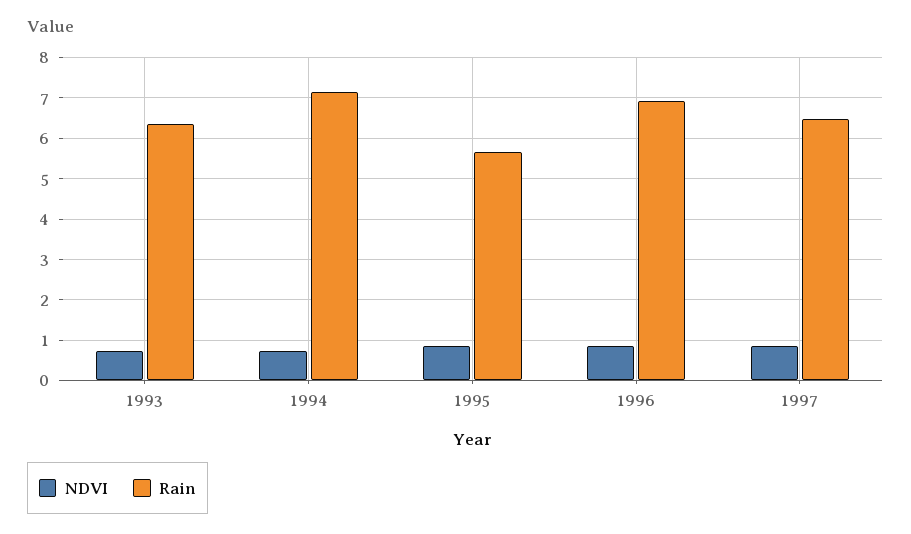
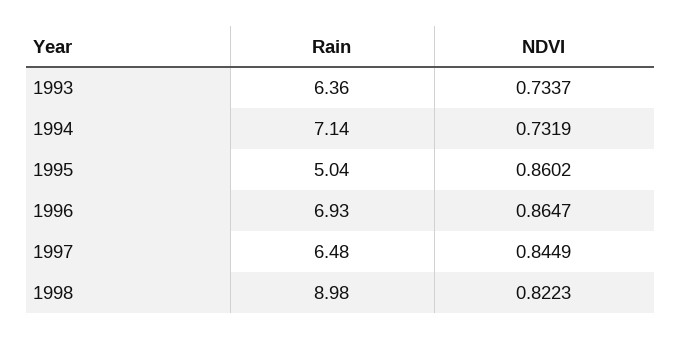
Rain, 1995: 5.6 -> 5.04
Rain, 1998: none -> 8.98
NDVI, 1998: none -> 0.8223

